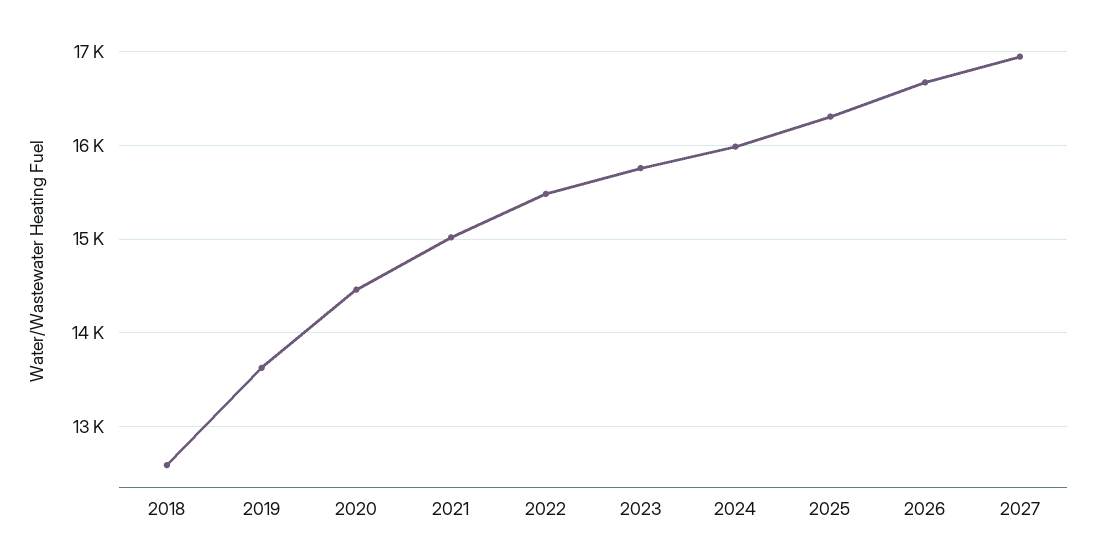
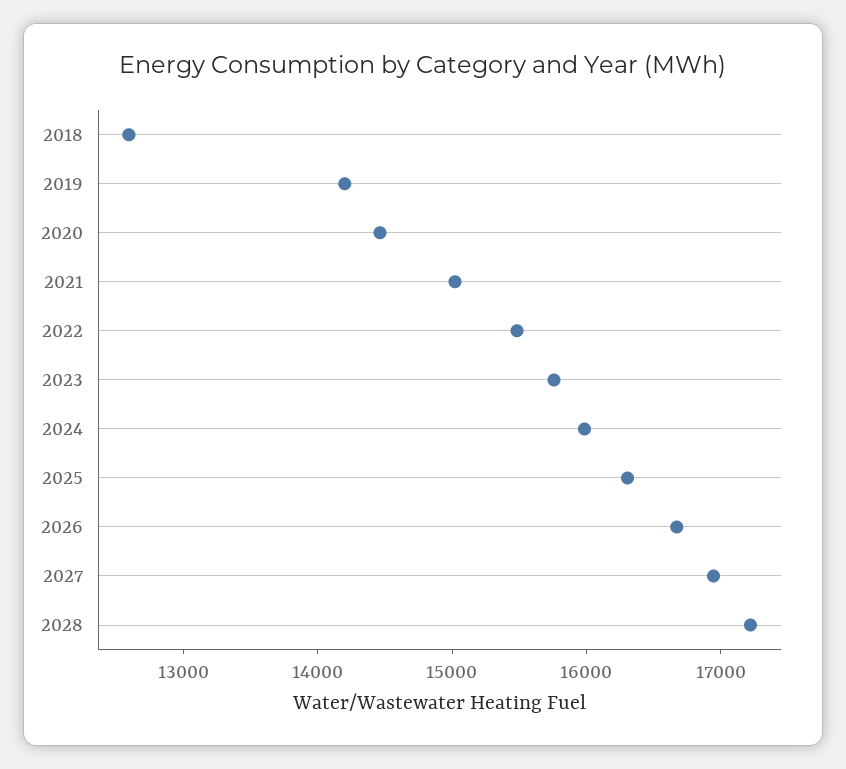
2019: 13600 -> 14200
2028: none -> 17200

